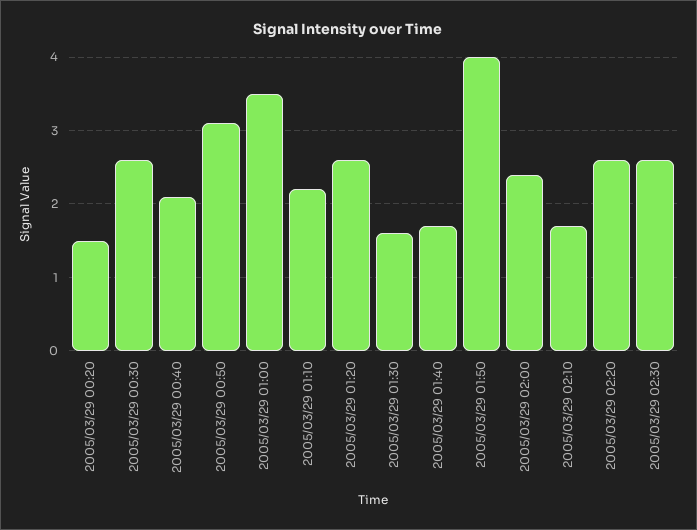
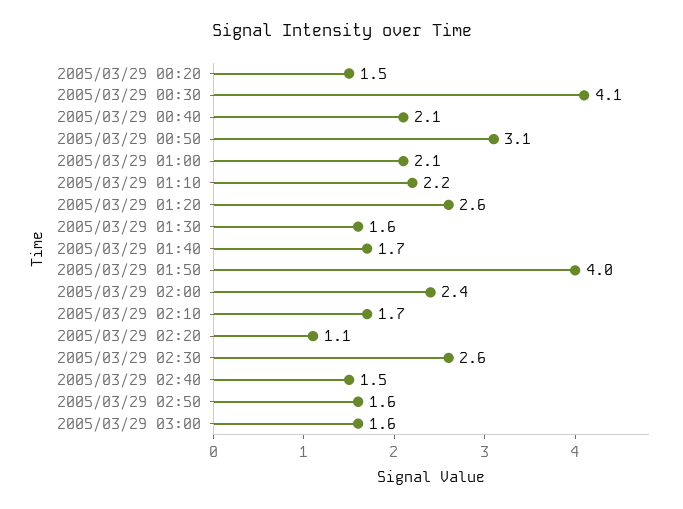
2005/03/29 00:30: 2.6 -> 4.1
2005/03/29 01:00: 3.5 -> 2.1
2005/03/29 02:20: 2.6 -> 1.1
2005/03/29 02:40: none -> 1.5
2005/03/29 02:50: none -> 1.6
2005/03/29 03:00: none -> 1.6

